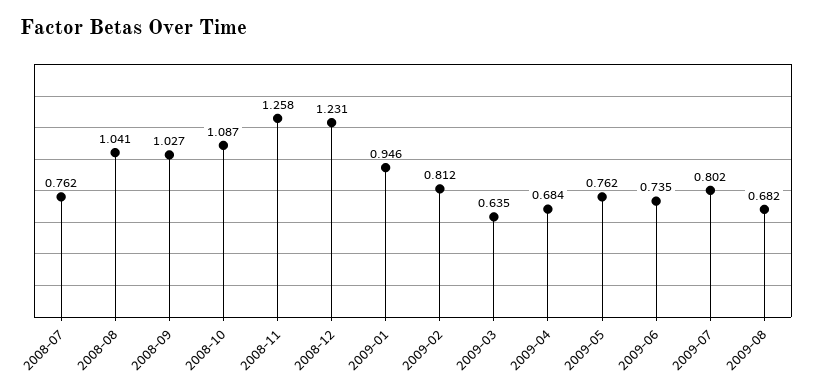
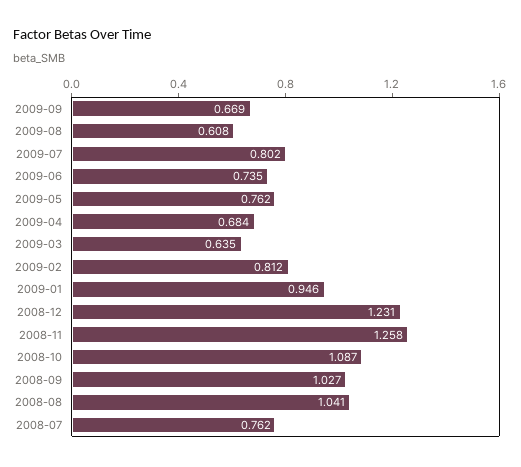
2009-08: 0.682 -> 0.608
2009-09: none -> 0.669

